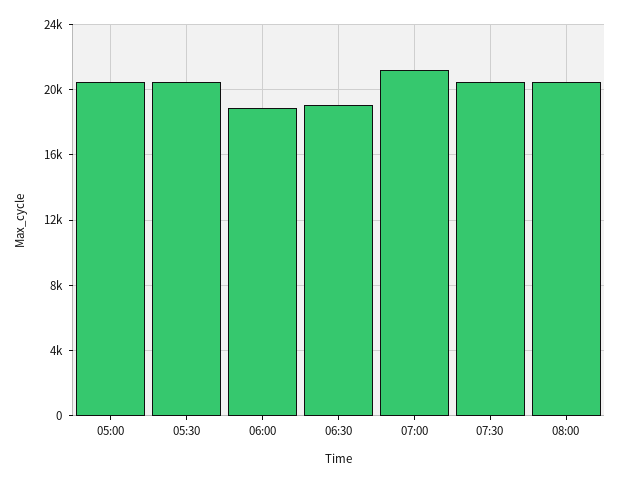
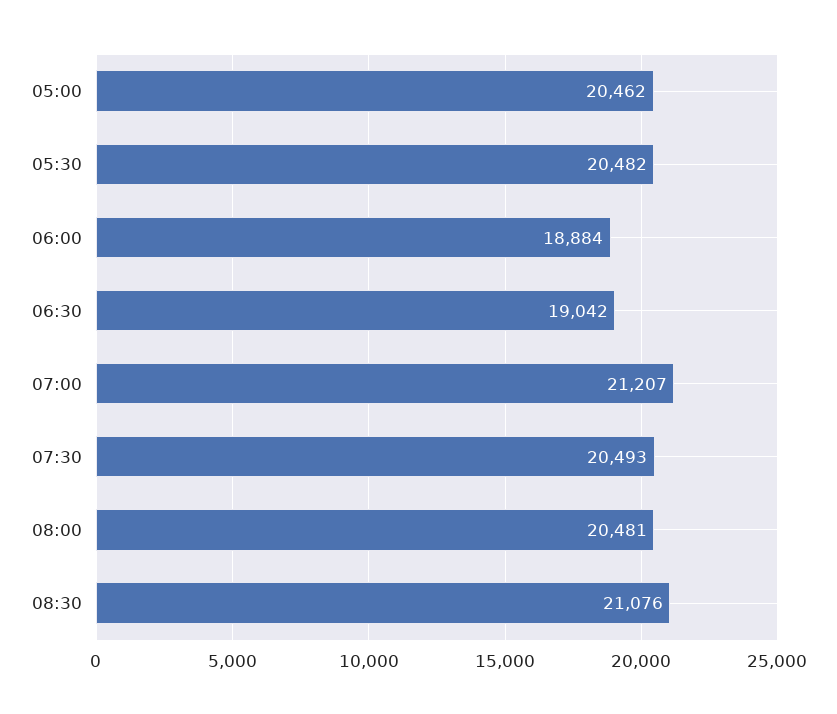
08:30: none -> 21076

